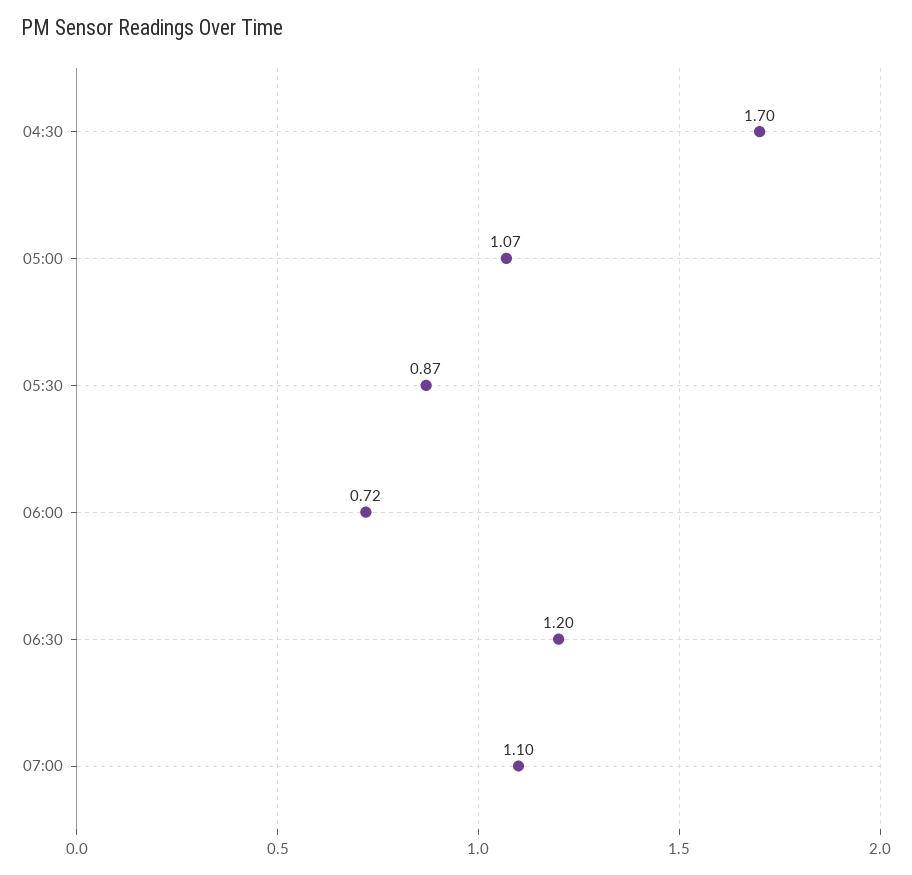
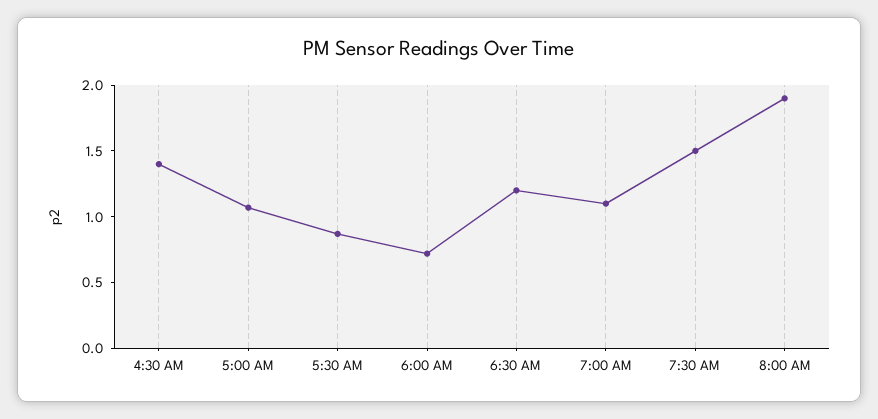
04:30: 1.7 -> 1.4
7:30 AM: none -> 1.5
8:00 AM: none -> 1.9

